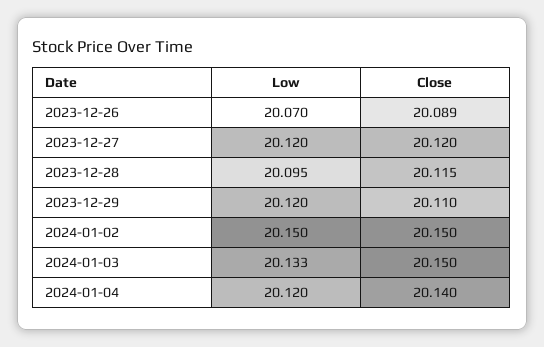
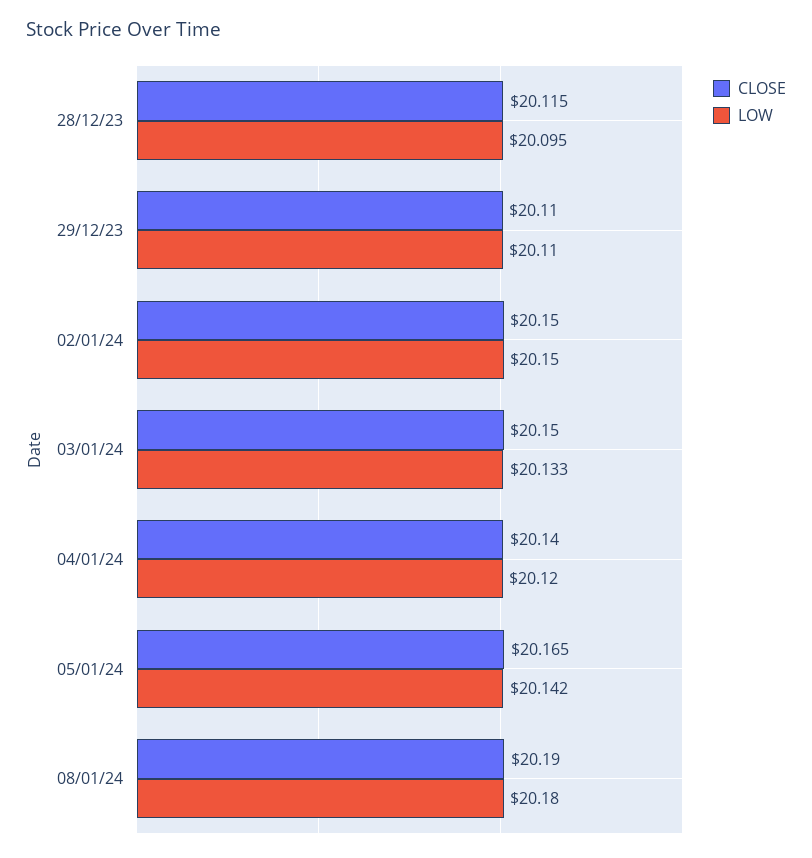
Low, 2023-12-26: 20.07 -> none
Close, 2023-12-26: 20.089 -> none
Low, 2023-12-27: 20.12 -> none
Close, 2023-12-27: 20.12 -> none
Low, 2023-12-29: 20.12 -> 20.11
Close, 05/01/24: none -> 20.165
Low, 05/01/24: none -> 20.142
Close, 08/01/24: none -> 20.19
Low, 08/01/24: none -> 20.18

